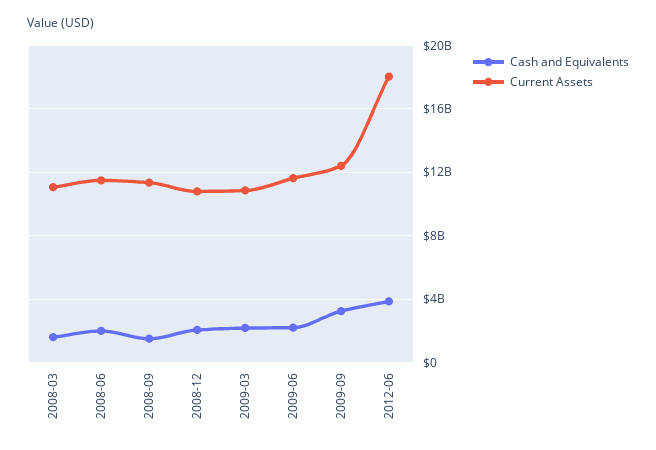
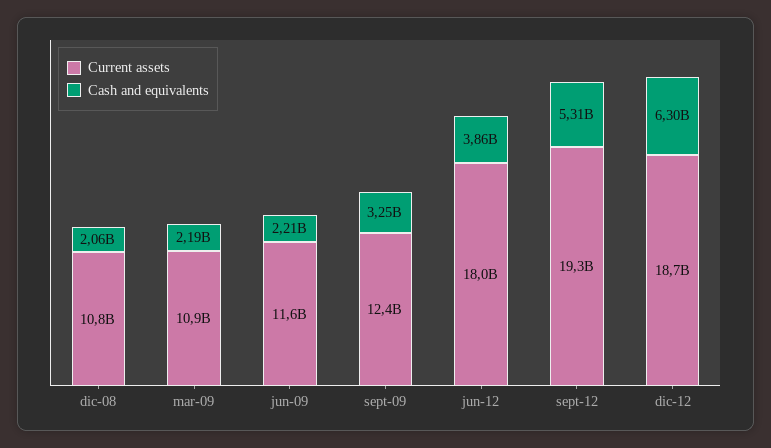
Cash and Equivalents, 2008-03: 1500000000 -> none
Current Assets, 2008-03: 11000000000 -> none
Cash and Equivalents, 2008-06: 2000000000 -> none
Current Assets, 2008-06: 11500000000 -> none
Cash and Equivalents, 2008-09: 1500000000 -> none
Current Assets, 2008-09: 11500000000 -> none
Current Assets, sept-12: none -> 19300000000
Cash and Equivalents, sept-12: none -> 5310000000
Current Assets, dic-12: none -> 18700000000
Cash and Equivalents, dic-12: none -> 6300000000

